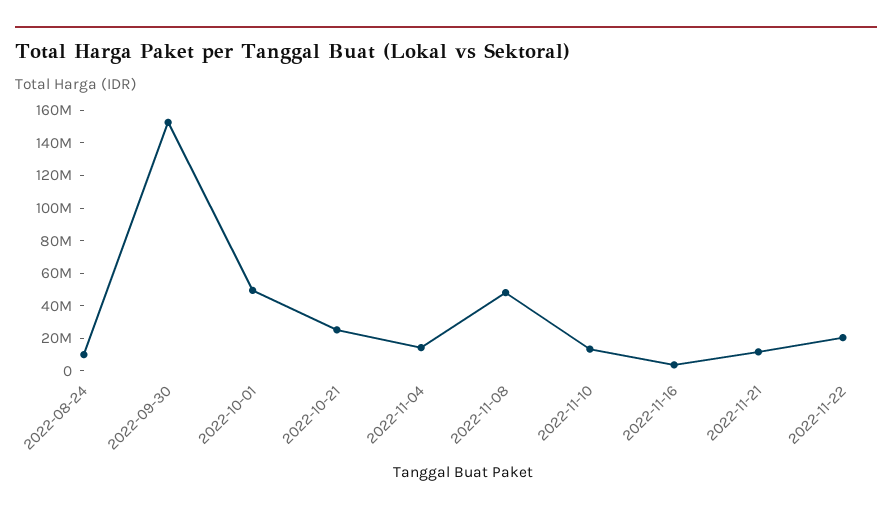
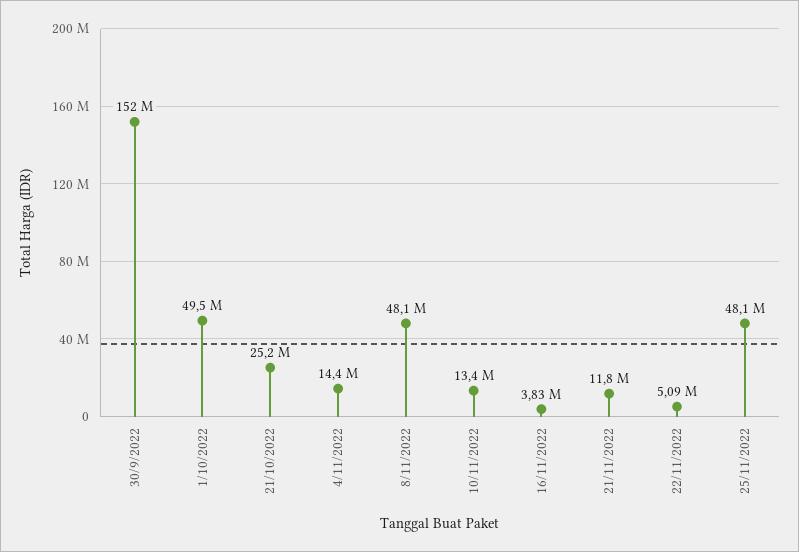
2022-08-24: 10000000 -> none
2022-11-22: 20000000 -> 5090000
25/11/2022: none -> 48100000

